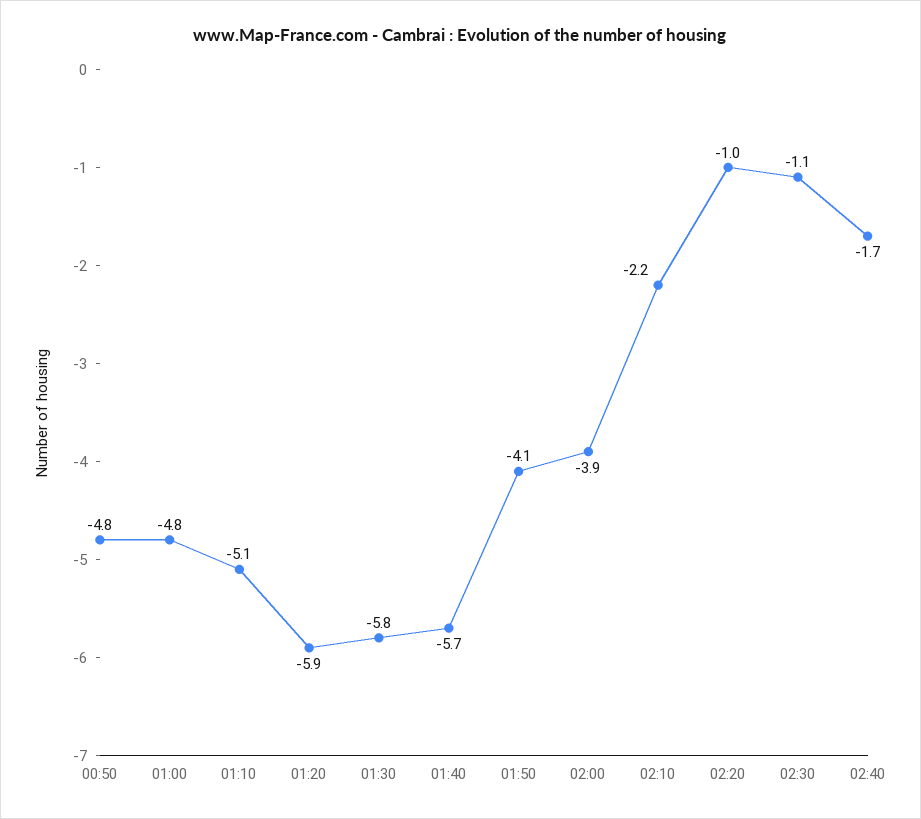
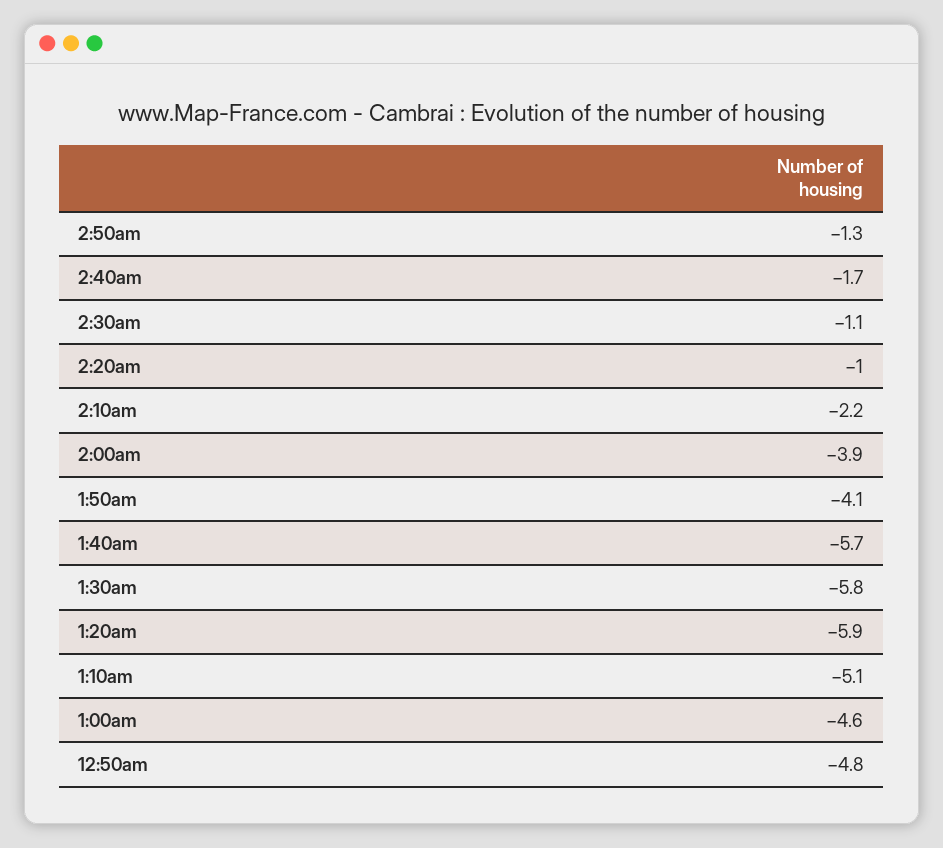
01:00: -4.8 -> -4.6
2:50am: none -> -1.3

